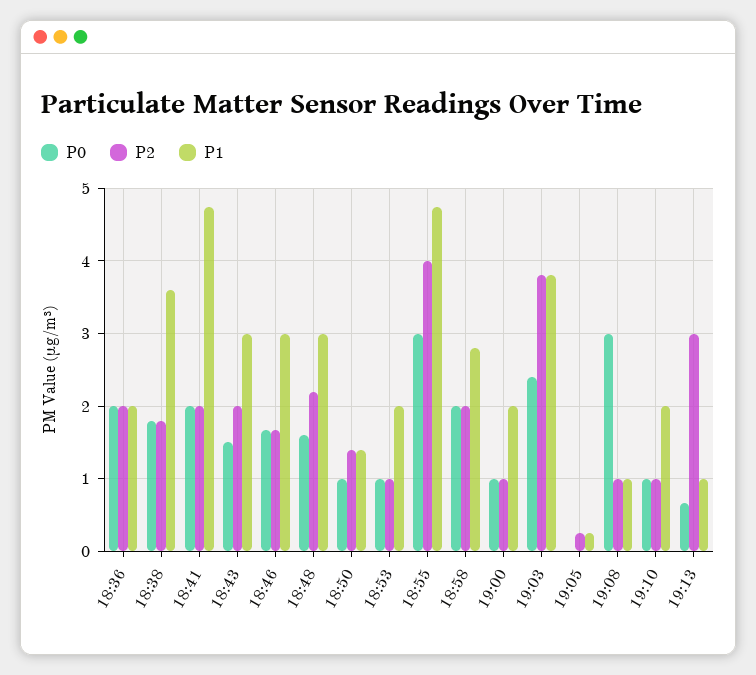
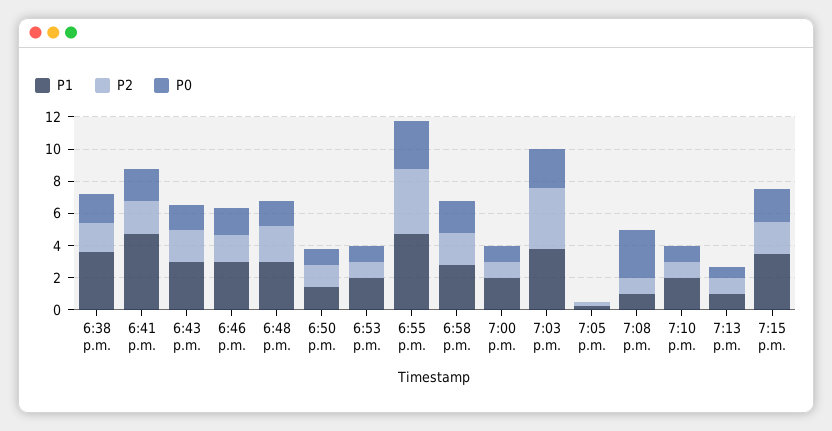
P0, 18:36: 2 -> none
P2, 18:36: 2 -> none
P1, 18:36: 2 -> none
P2, 19:13: 3 -> 1
P1, 7:15 p.m.: none -> 3.5
P2, 7:15 p.m.: none -> 2
P0, 7:15 p.m.: none -> 2

